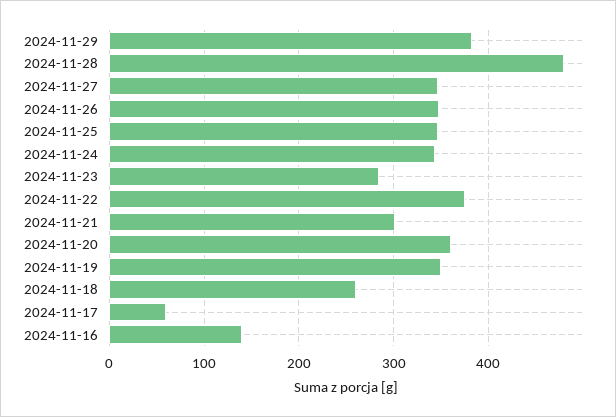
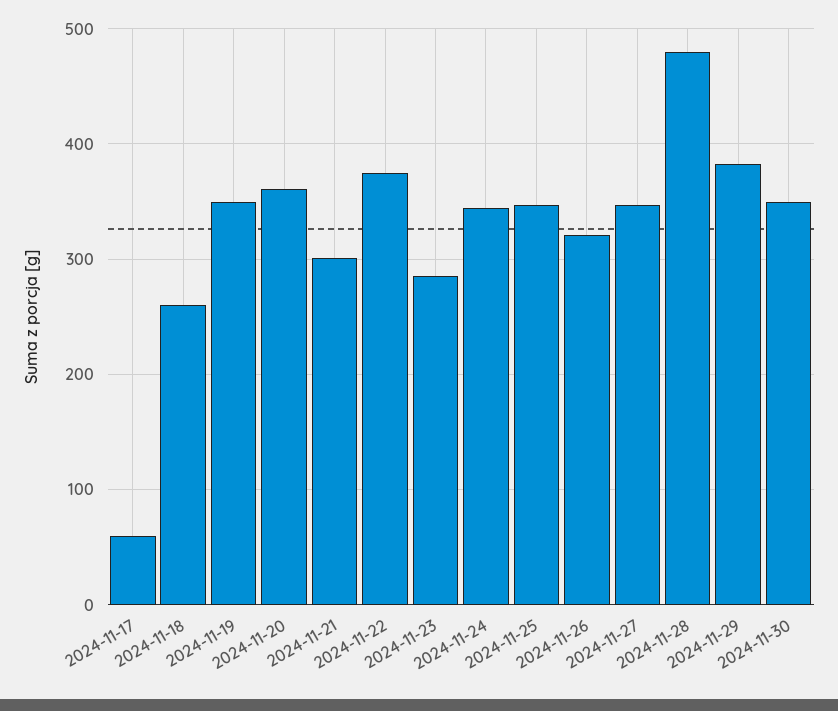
2024-11-26: 350 -> 320
2024-11-16: 140 -> none
2024-11-30: none -> 350

